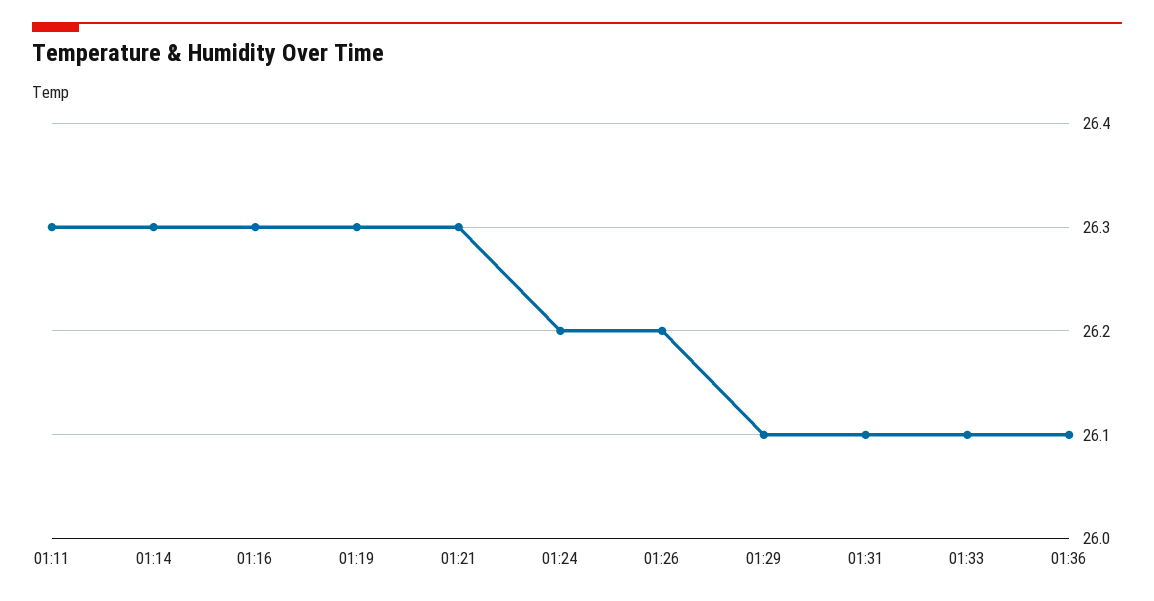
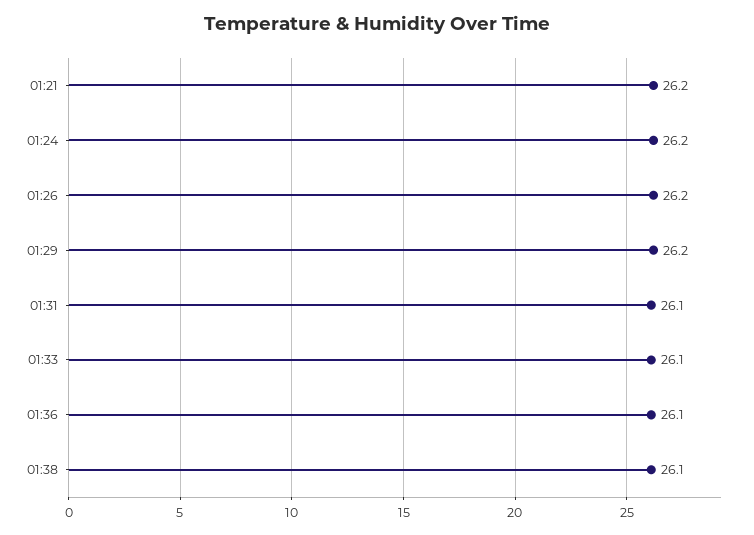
01:11: 26.3 -> none
01:14: 26.3 -> none
01:16: 26.3 -> none
01:19: 26.3 -> none
01:21: 26.3 -> 26.2
01:29: 26.1 -> 26.2
01:38: none -> 26.1

